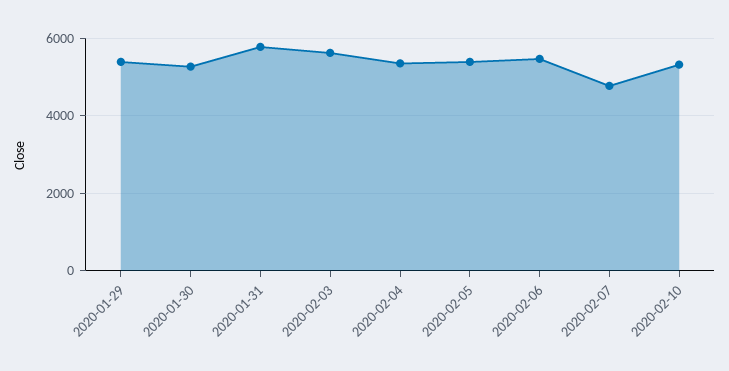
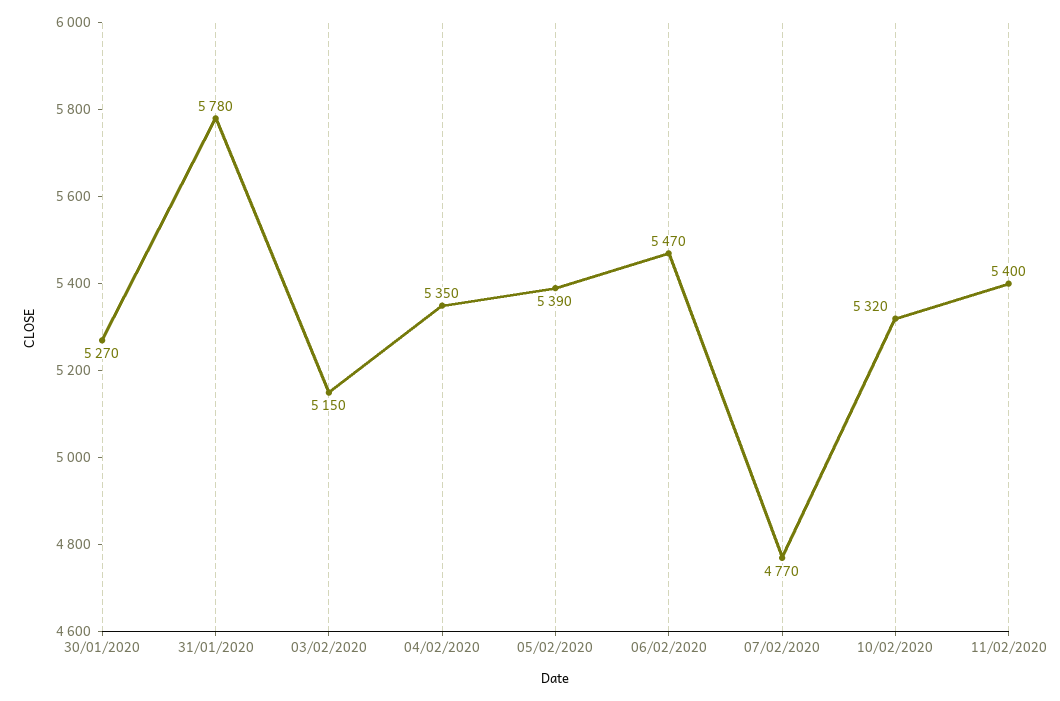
2020-01-29: 5400 -> none
2020-02-03: 5600 -> 5150
11/02/2020: none -> 5400

